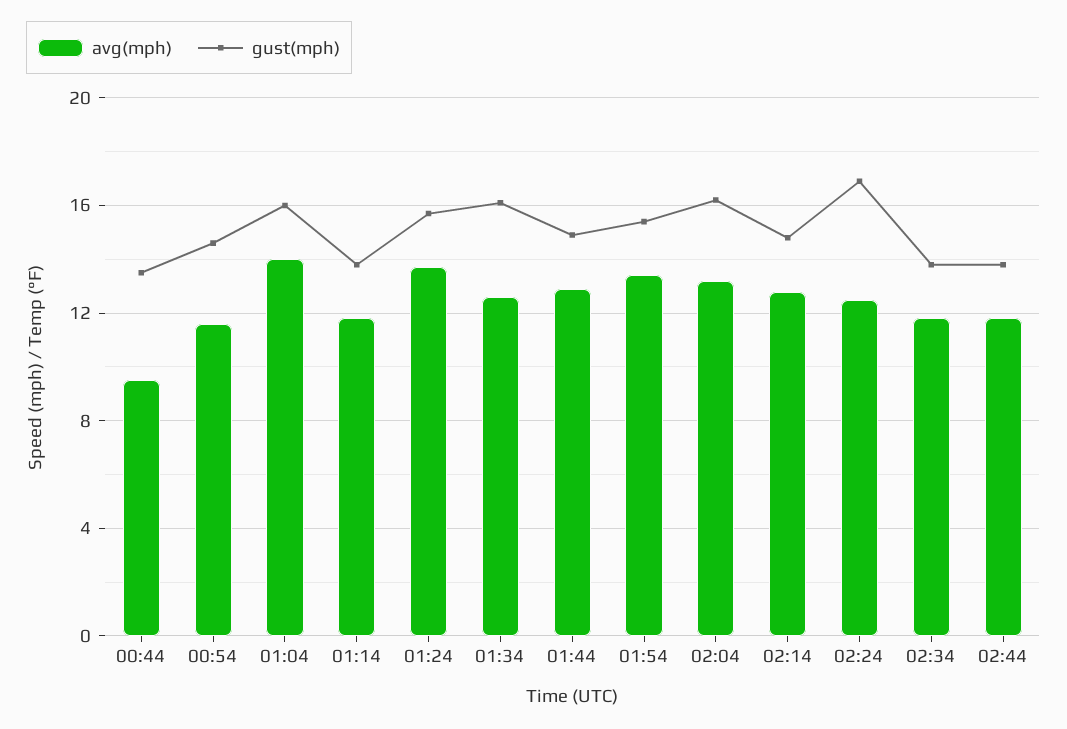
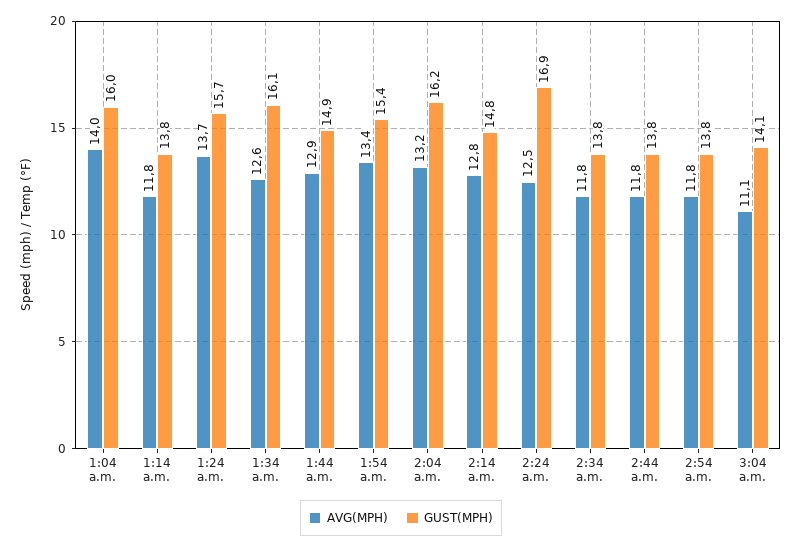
avg(mph), 00:44: 9.5 -> none
gust(mph), 00:44: 13.5 -> none
avg(mph), 00:54: 11.5 -> none
gust(mph), 00:54: 14.5 -> none
avg(mph), 2:54 a.m.: none -> 11.8
gust(mph), 2:54 a.m.: none -> 13.8
avg(mph), 3:04 a.m.: none -> 11.1
gust(mph), 3:04 a.m.: none -> 14.1

